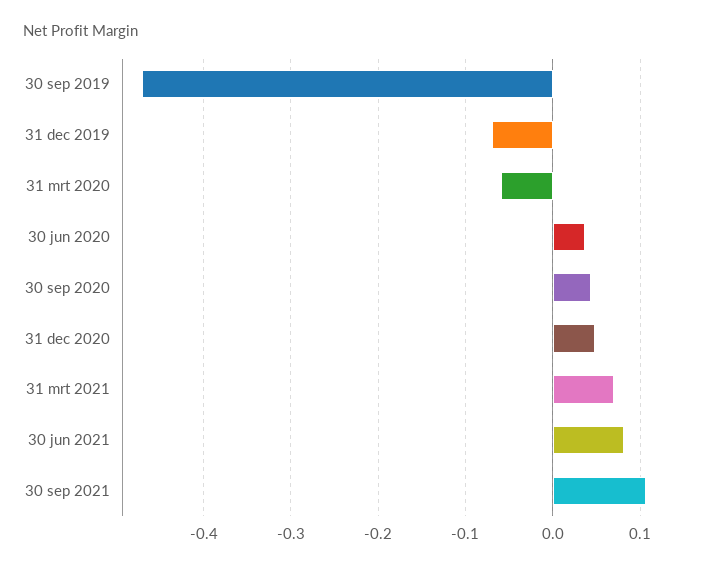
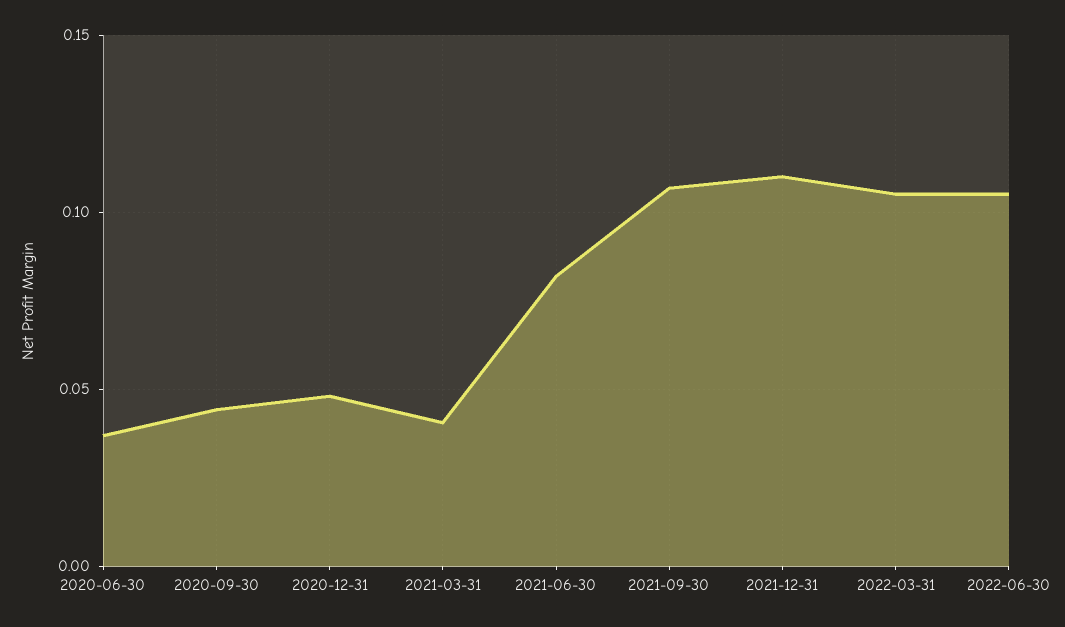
30 sep 2019: -0.47 -> none
31 dec 2019: -0.07 -> none
31 mrt 2020: -0.06 -> none
31 mrt 2021: 0.07 -> 0.04
2021-12-31: none -> 0.11
2022-03-31: none -> 0.105
2022-06-30: none -> 0.105

